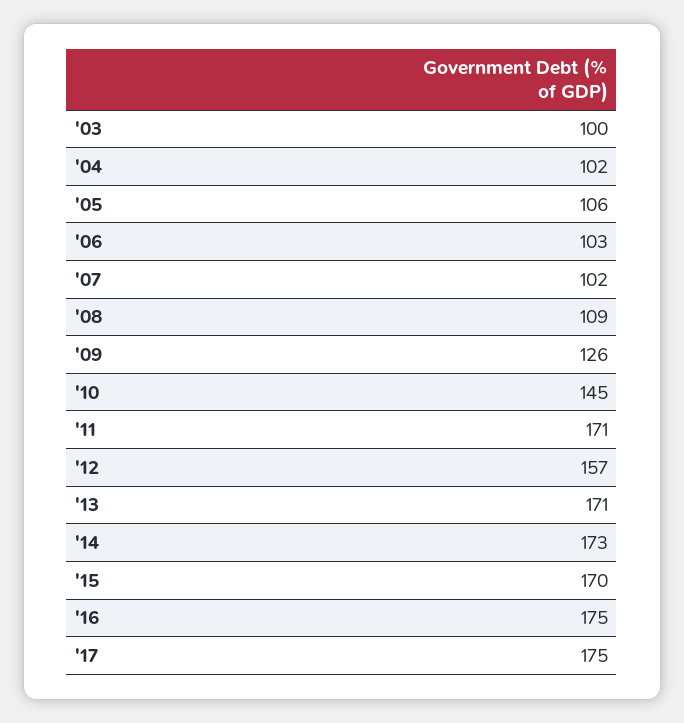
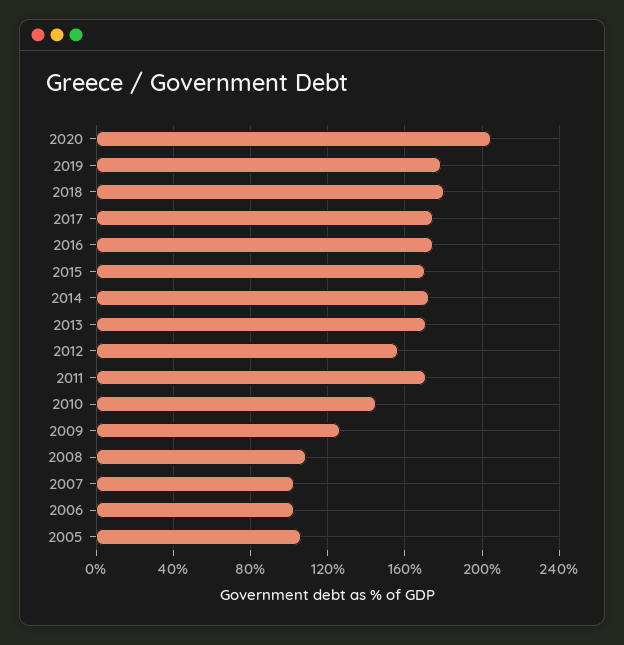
'03: 100 -> none
'04: 102 -> none
2020: none -> 205
2019: none -> 180
2018: none -> 180

